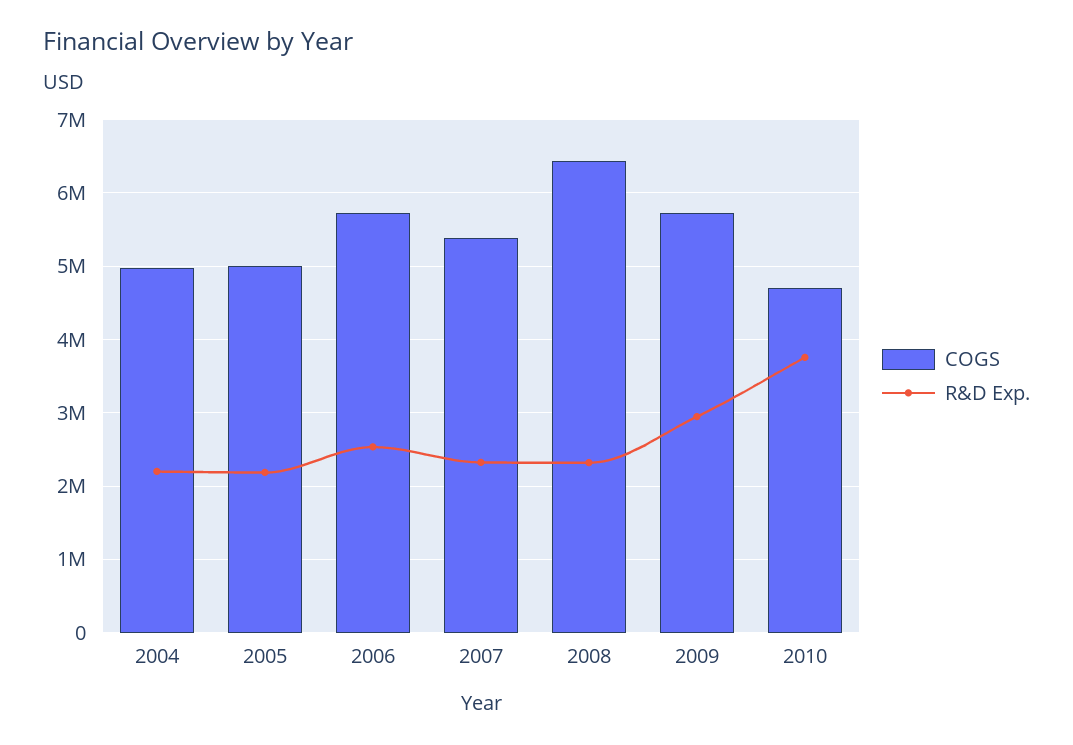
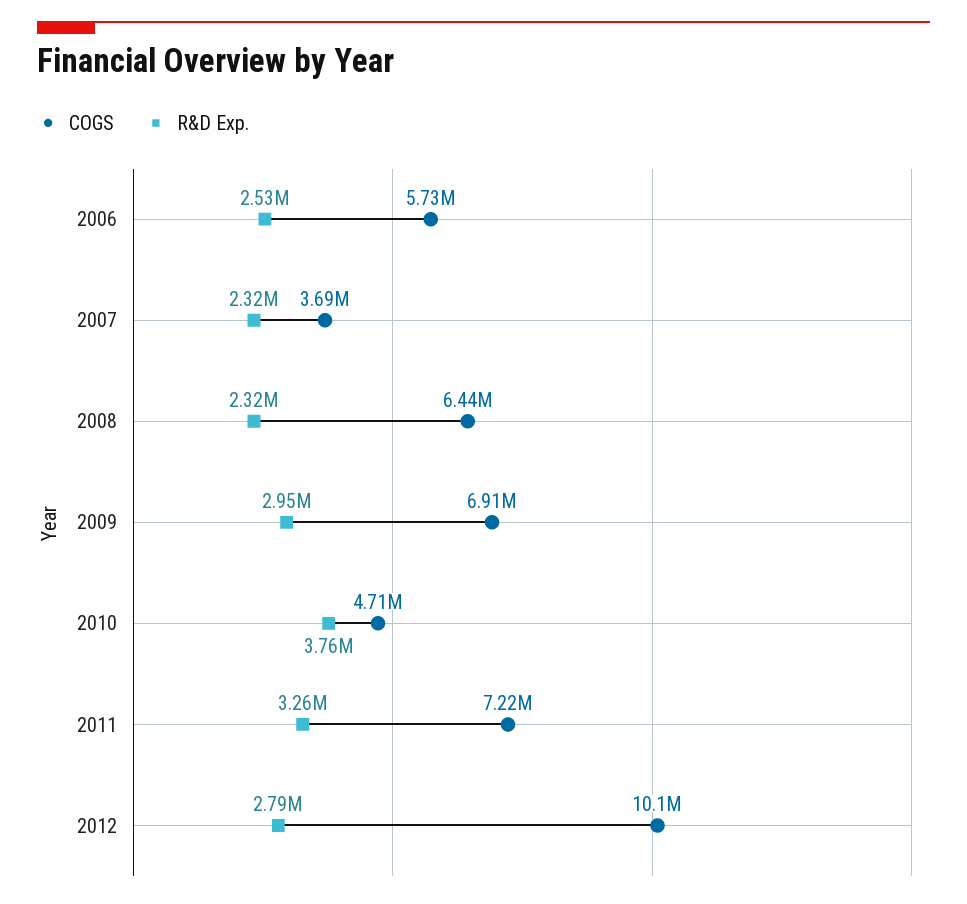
COGS, 2004: 5000000 -> none
R&D Exp., 2004: 2200000 -> none
COGS, 2005: 5000000 -> none
R&D Exp., 2005: 2200000 -> none
COGS, 2007: 5400000 -> 3690000
COGS, 2009: 5700000 -> 6910000
COGS, 2011: none -> 7220000
R&D Exp., 2011: none -> 3260000
COGS, 2012: none -> 10100000
R&D Exp., 2012: none -> 2790000

